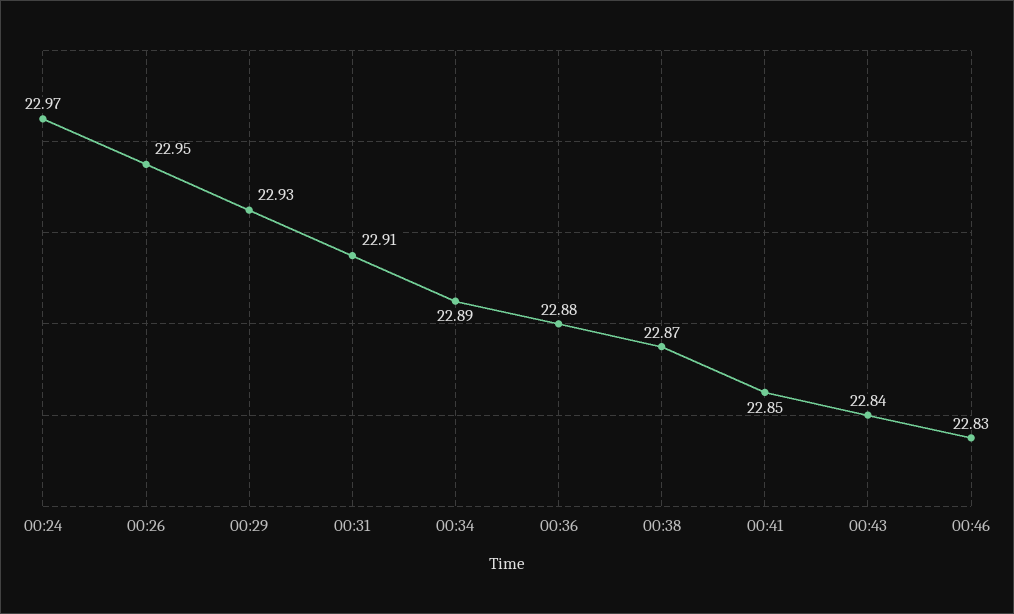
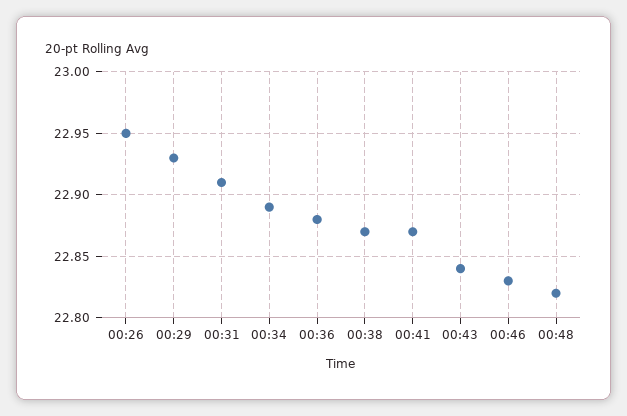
00:24: 22.97 -> none
00:41: 22.85 -> 22.87
00:48: none -> 22.82

